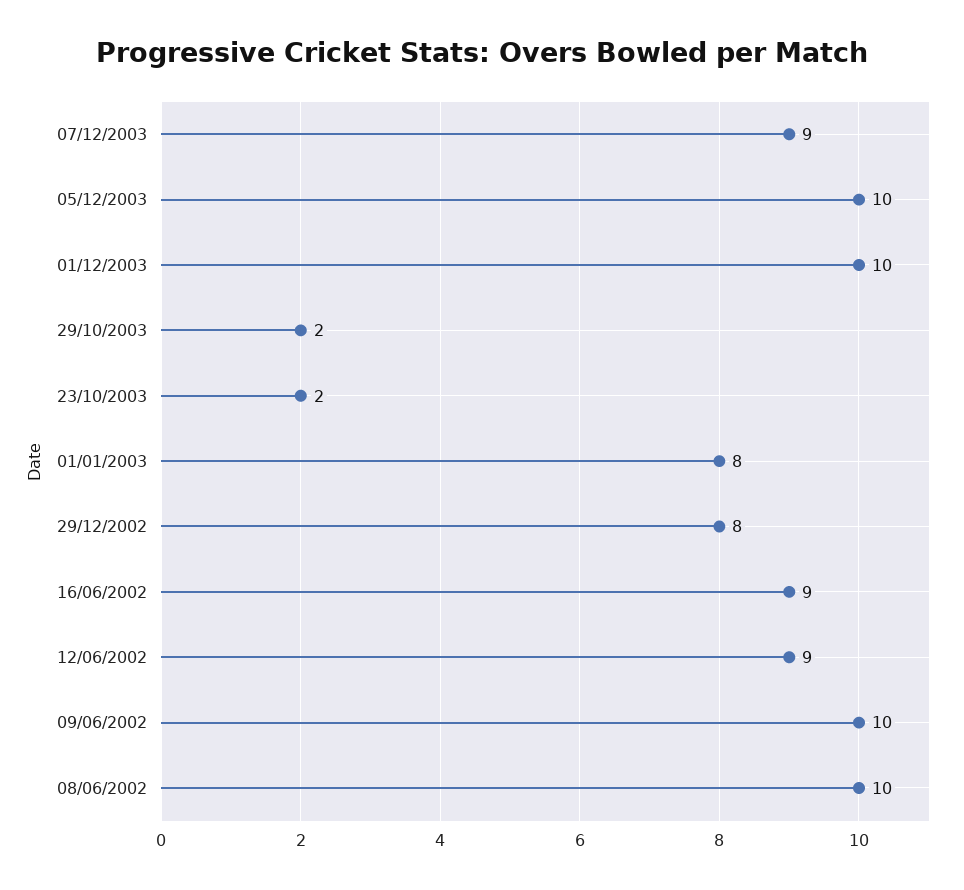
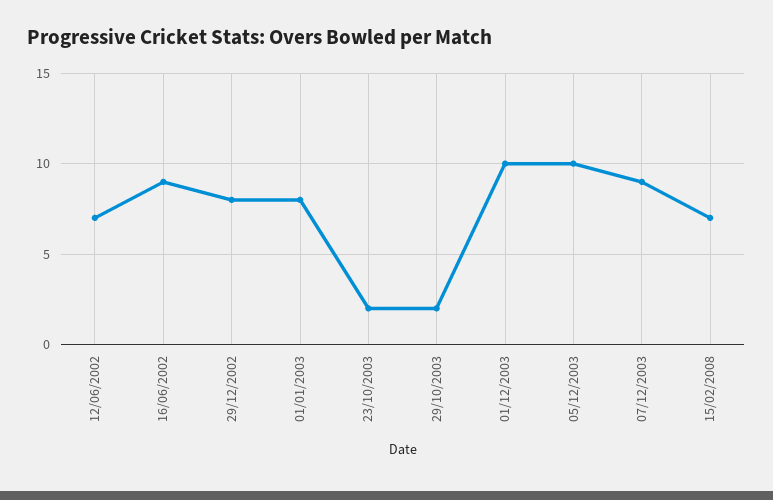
12/06/2002: 9 -> 7
09/06/2002: 10 -> none
08/06/2002: 10 -> none
15/02/2008: none -> 7

